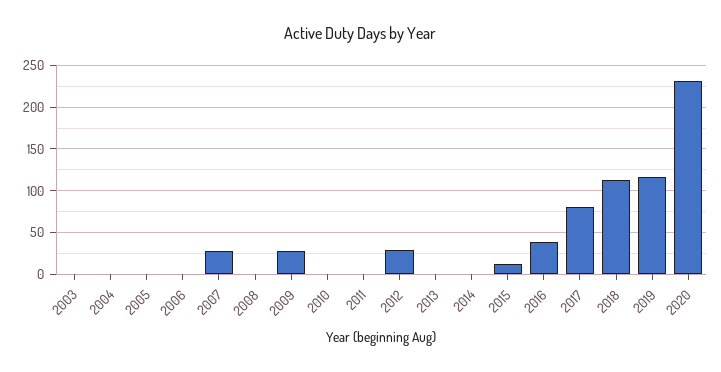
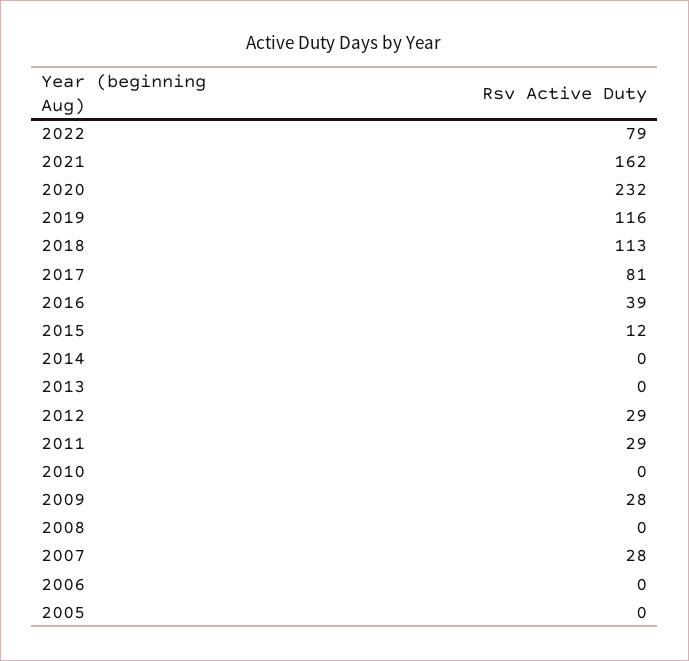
2003: 0 -> none
2004: 0 -> none
2011: 0 -> 29
2022: none -> 79
2021: none -> 162

